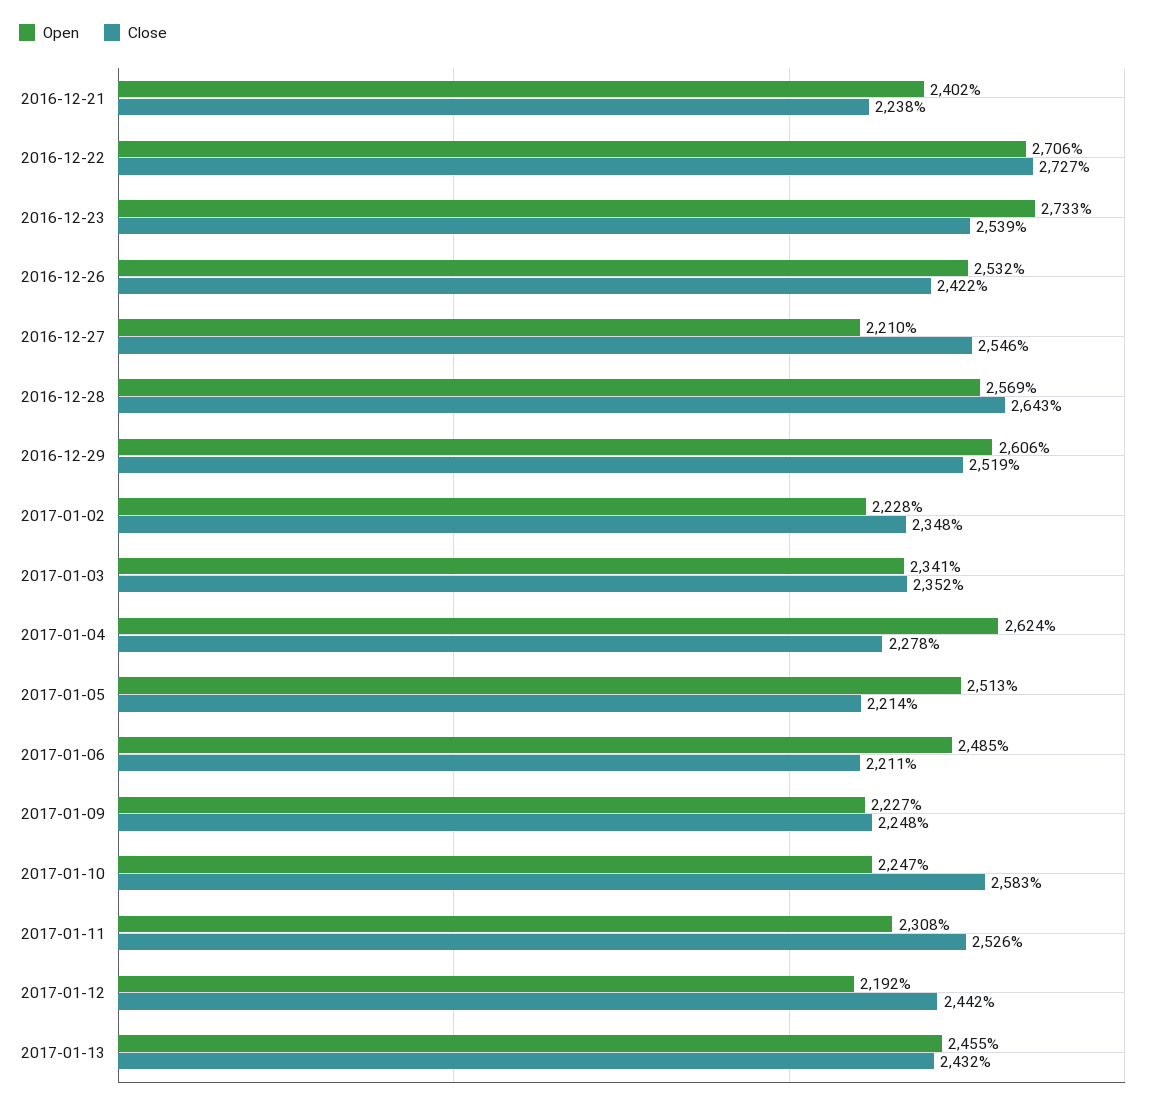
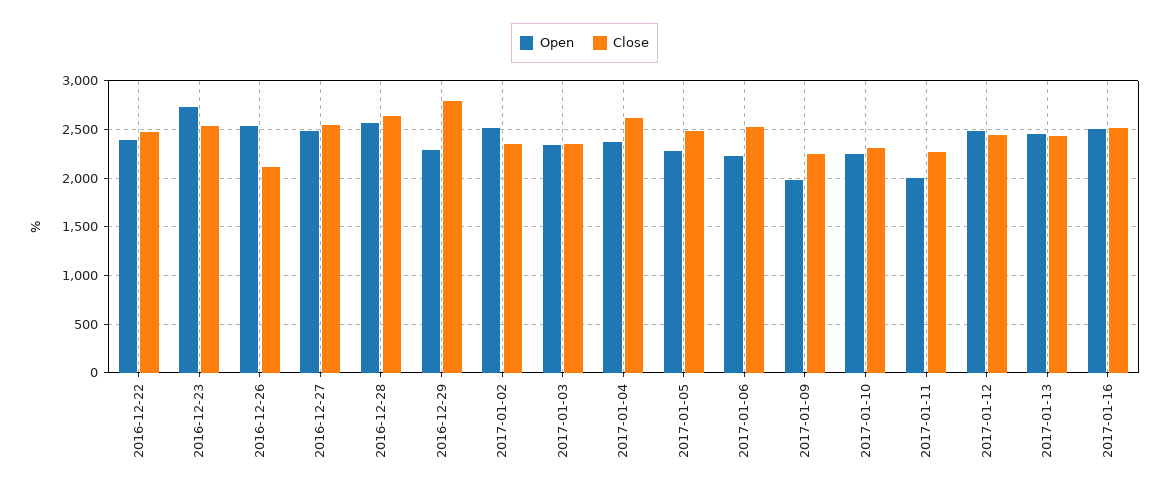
Open, 2016-12-21: 2402 -> none
Close, 2016-12-21: 2238 -> none
Open, 2016-12-22: 2706 -> 2400
Close, 2016-12-22: 2727 -> 2500
Close, 2016-12-26: 2422 -> 2100
Open, 2016-12-27: 2210 -> 2500
Open, 2016-12-29: 2606 -> 2300
Close, 2016-12-29: 2519 -> 2800
Open, 2017-01-02: 2228 -> 2500
Open, 2017-01-04: 2624 -> 2400
Close, 2017-01-04: 2278 -> 2600
Open, 2017-01-05: 2513 -> 2300
Close, 2017-01-05: 2214 -> 2500
Open, 2017-01-06: 2485 -> 2200
Close, 2017-01-06: 2211 -> 2500
Open, 2017-01-09: 2227 -> 2000
Close, 2017-01-10: 2583 -> 2300
Open, 2017-01-11: 2308 -> 2000
Close, 2017-01-11: 2526 -> 2300
Open, 2017-01-12: 2192 -> 2500
Open, 2017-01-16: none -> 2500
Close, 2017-01-16: none -> 2500

